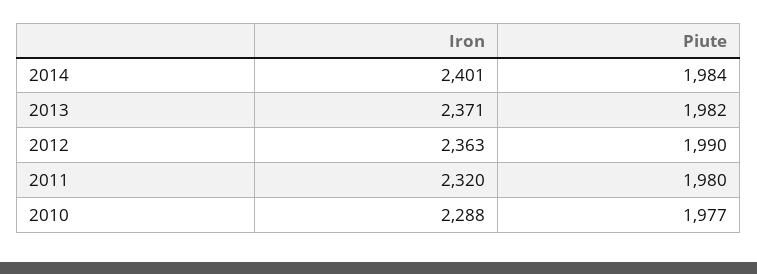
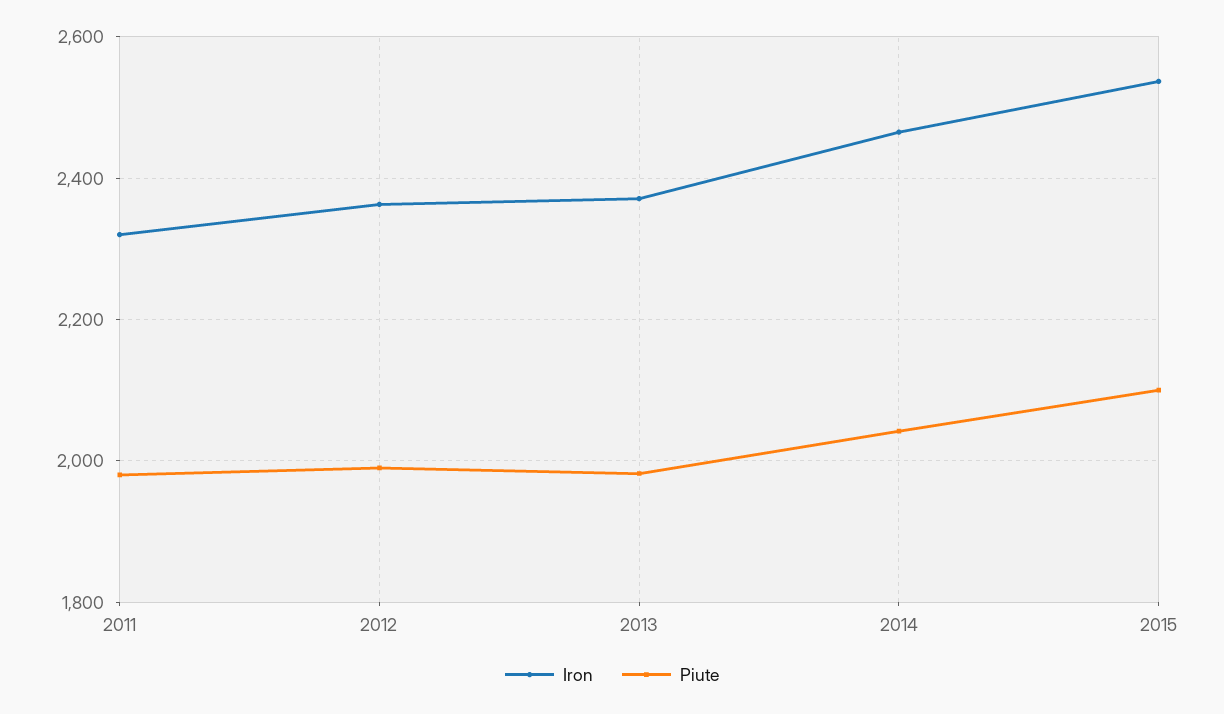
Iron, 2014: 2401 -> 2460
Piute, 2014: 1984 -> 2040
Iron, 2010: 2288 -> none
Piute, 2010: 1977 -> none
Iron, 2015: none -> 2540
Piute, 2015: none -> 2100

